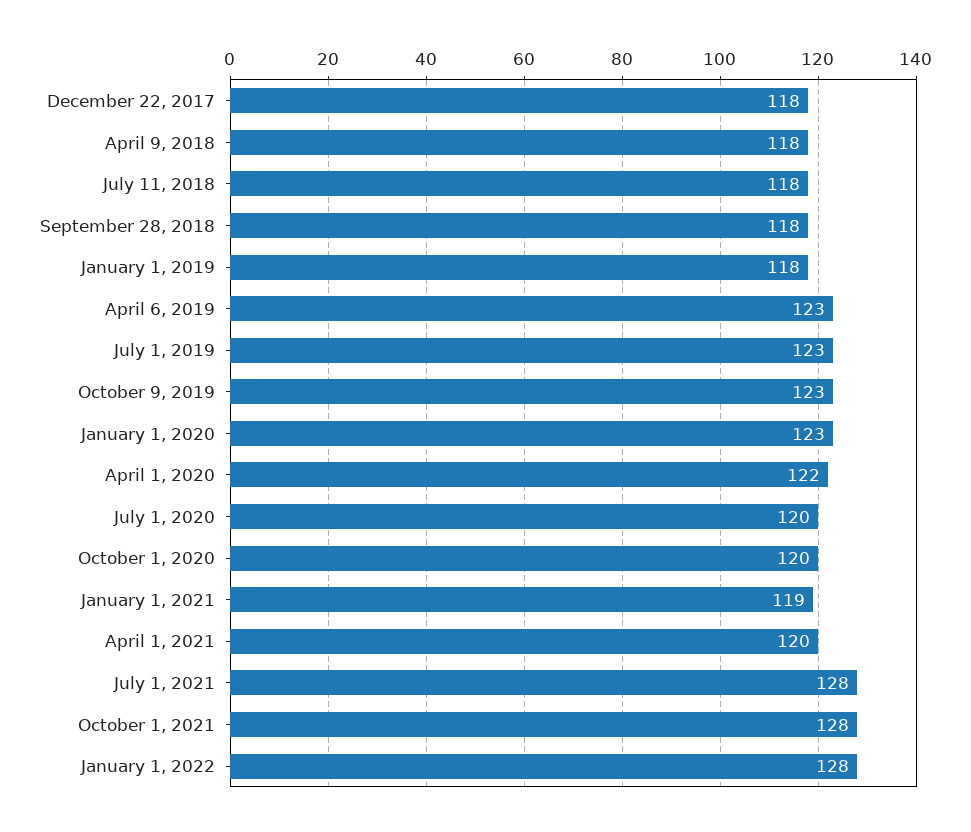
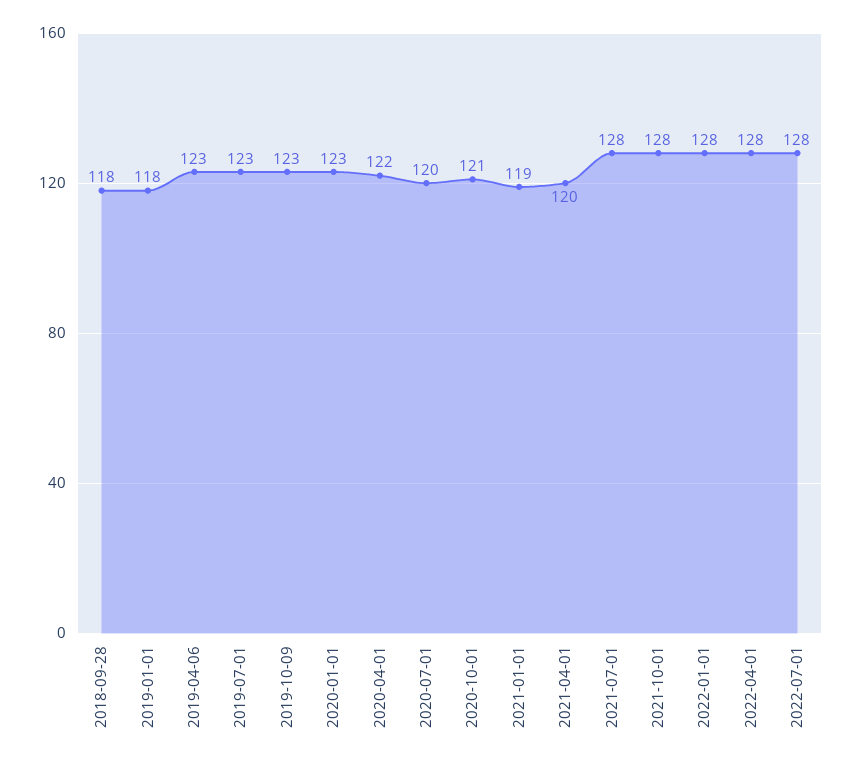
December 22, 2017: 118 -> none
April 9, 2018: 118 -> none
July 11, 2018: 118 -> none
October 1, 2020: 120 -> 121
2022-04-01: none -> 128
2022-07-01: none -> 128

